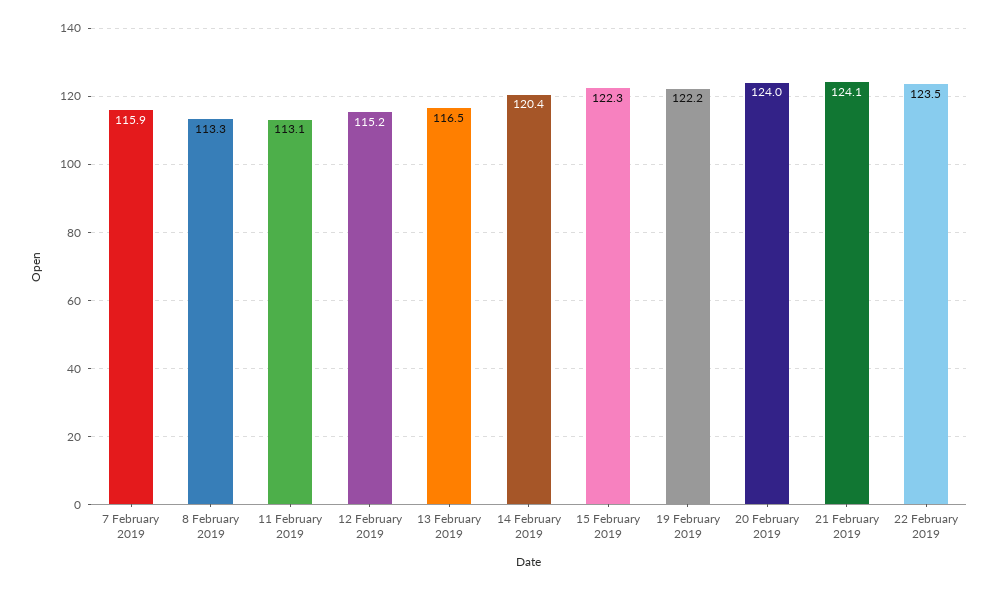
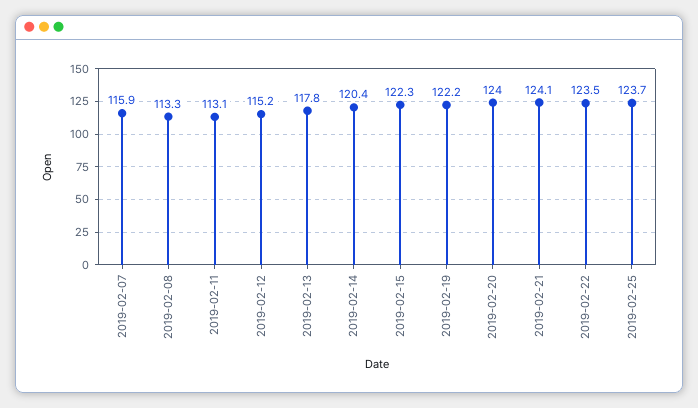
13 February 2019: 116.5 -> 117.8
2019-02-25: none -> 123.7

